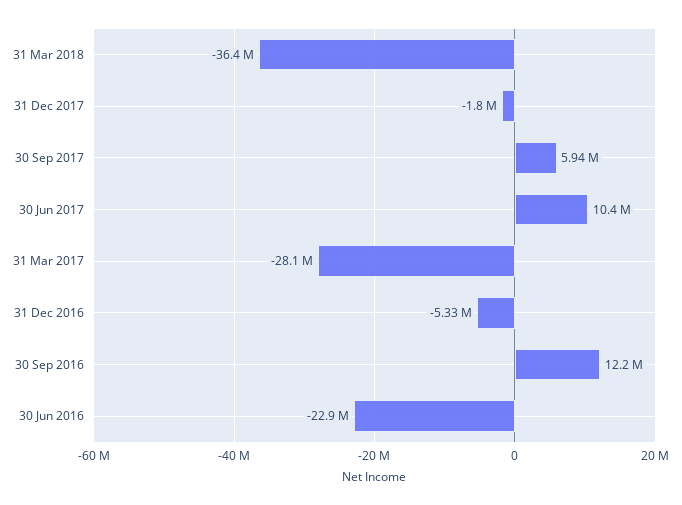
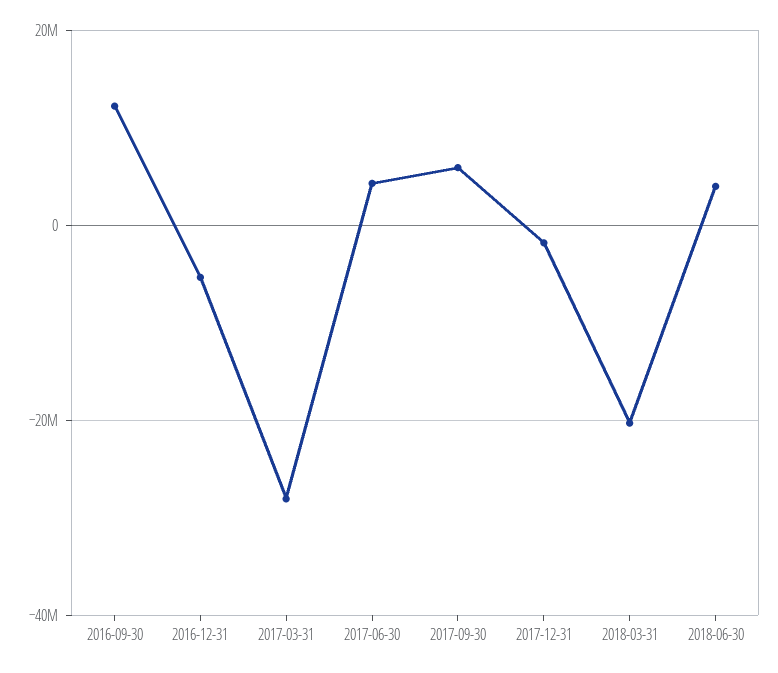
31 Mar 2018: -36400000 -> -20000000
30 Jun 2017: 10400000 -> 4000000
30 Jun 2016: -22900000 -> none
2018-06-30: none -> 4000000

